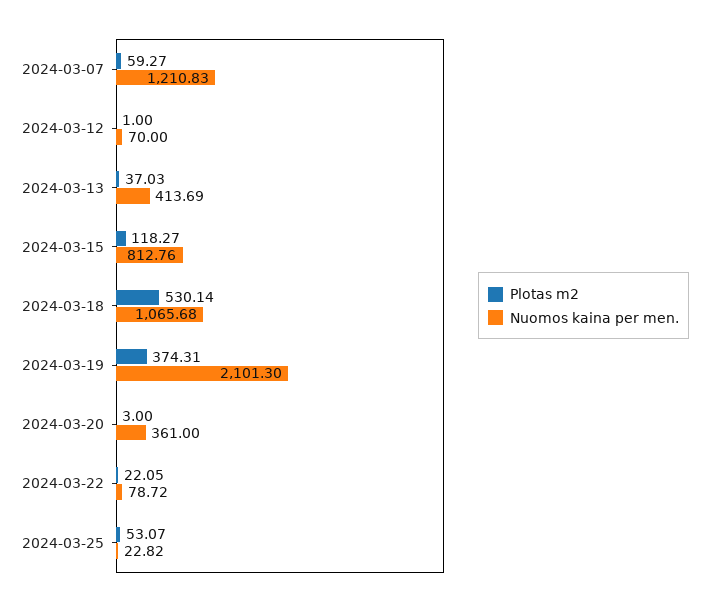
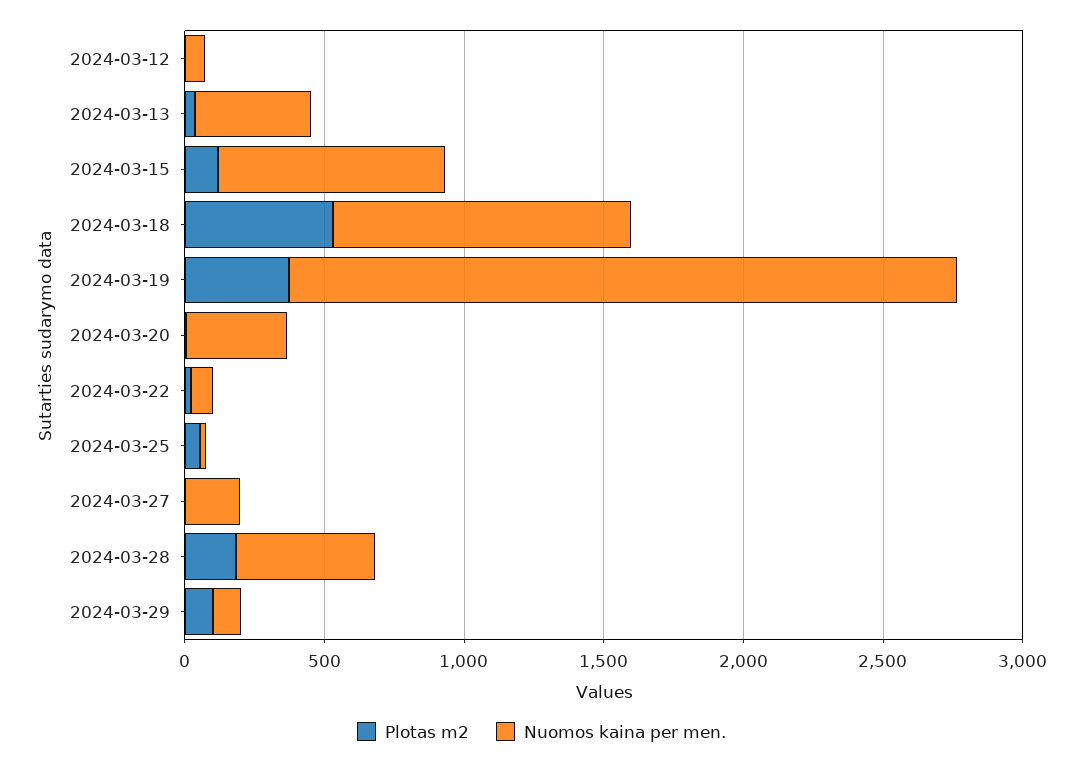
Plotas m2, 2024-03-07: 59.27 -> none
Nuomos kaina per men., 2024-03-07: 1210.83 -> none
Nuomos kaina per men., 2024-03-19: 2101.3 -> 2400
Plotas m2, 2024-03-27: none -> 0
Nuomos kaina per men., 2024-03-27: none -> 200
Plotas m2, 2024-03-28: none -> 200
Nuomos kaina per men., 2024-03-28: none -> 500
Plotas m2, 2024-03-29: none -> 100
Nuomos kaina per men., 2024-03-29: none -> 100

